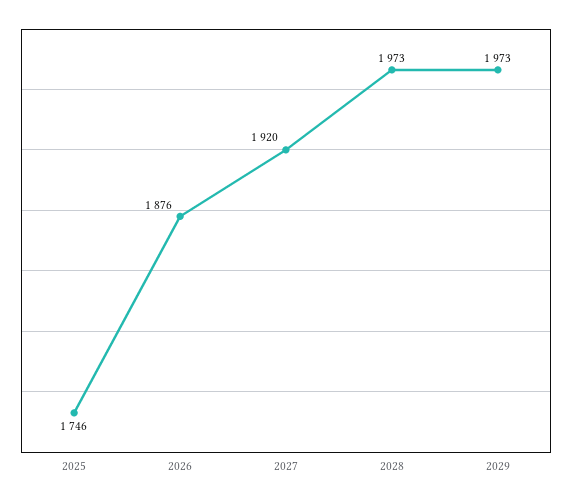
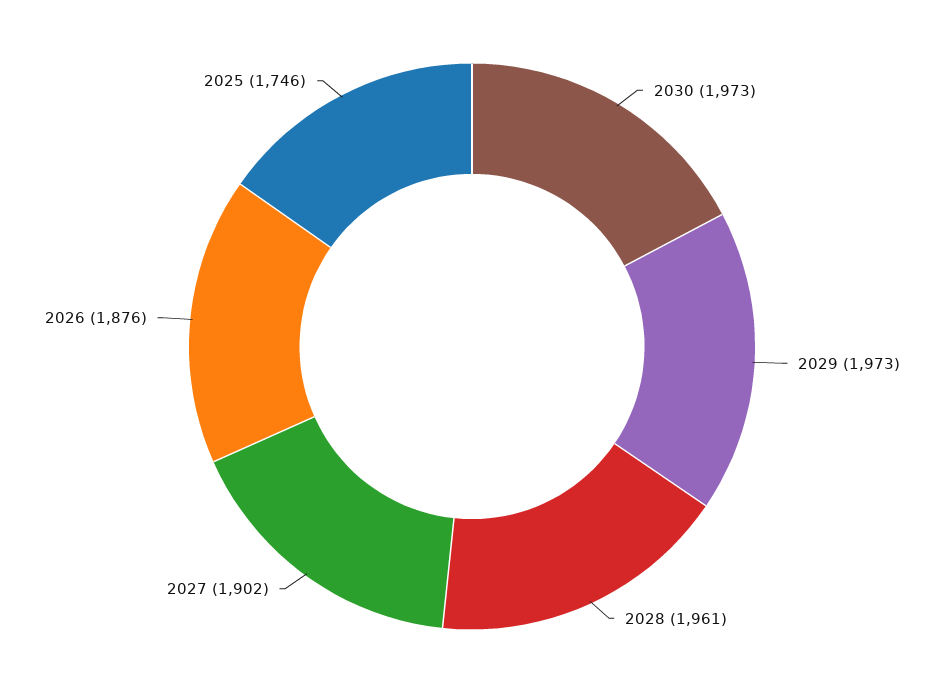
2027: 1920 -> 1902
2028: 1973 -> 1961
2030: none -> 1973

